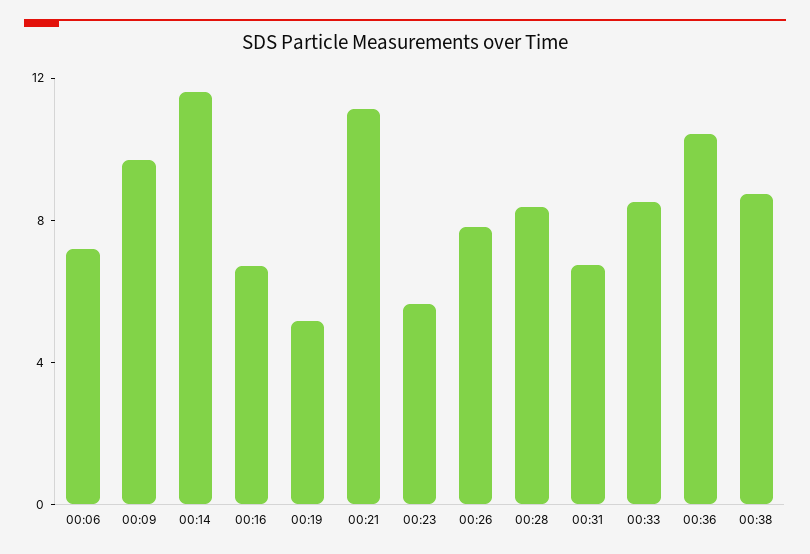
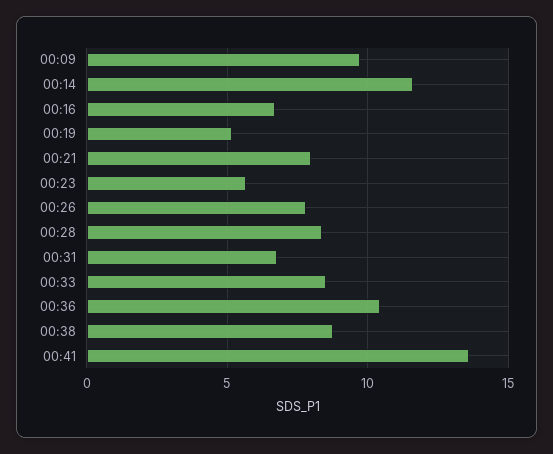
00:06: 7 -> none
00:21: 11 -> 8
00:41: none -> 13.5

